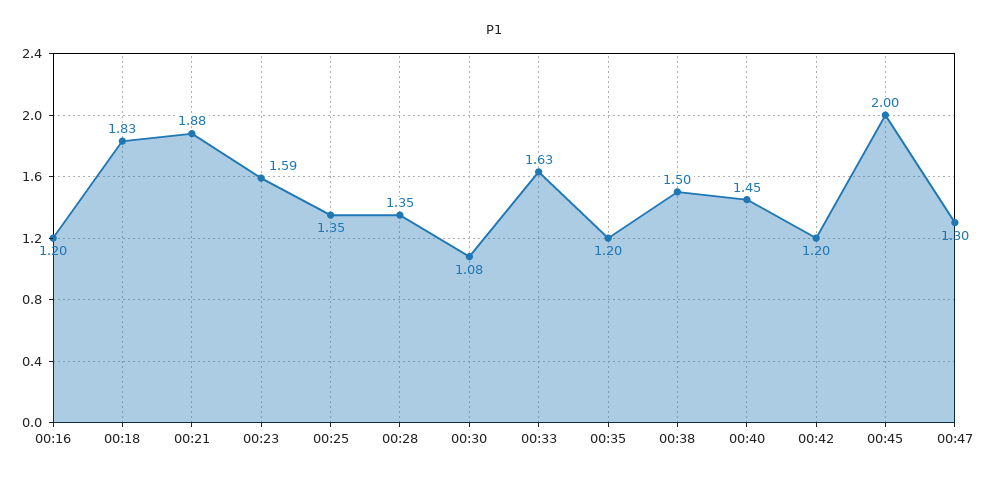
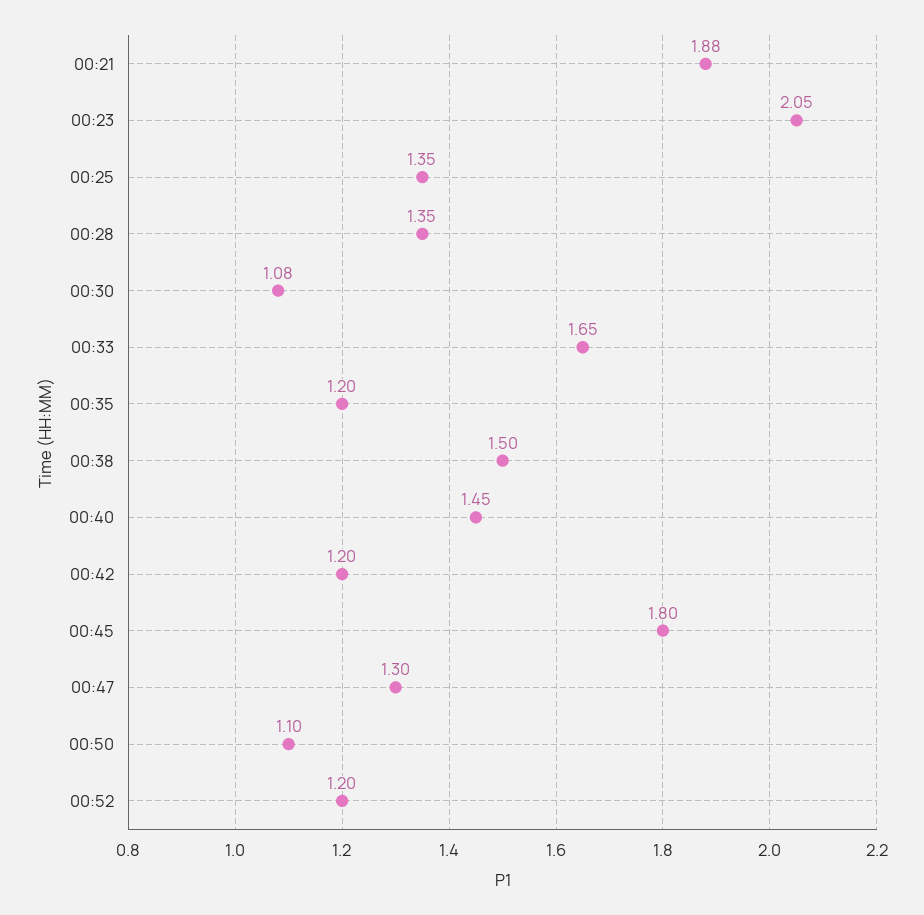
00:16: 1.2 -> none
00:18: 1.83 -> none
00:23: 1.59 -> 2.05
00:33: 1.63 -> 1.65
00:45: 2 -> 1.8
00:50: none -> 1.1
00:52: none -> 1.2

